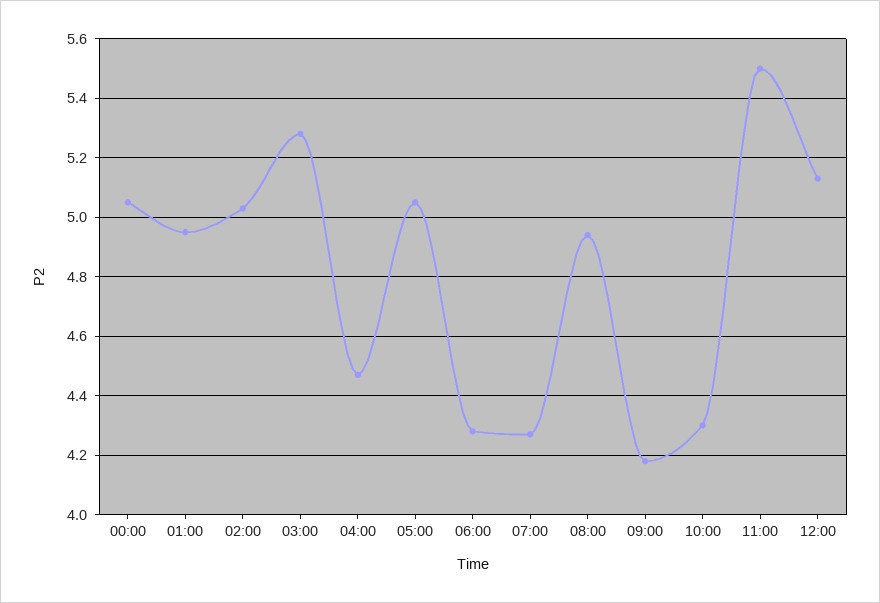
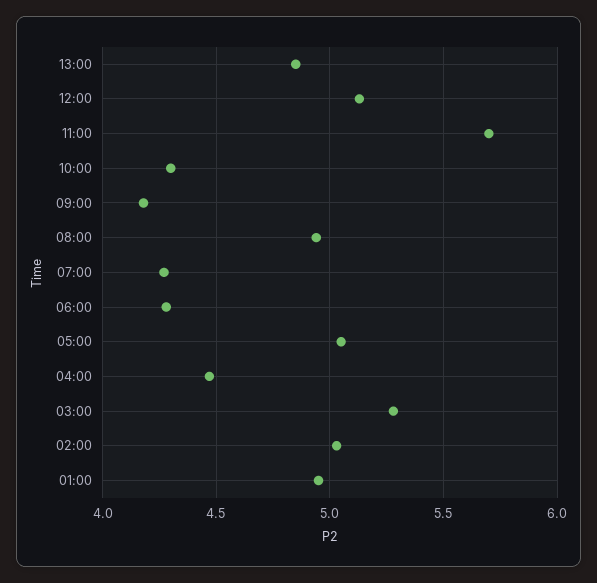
00:00: 5.05 -> none
11:00: 5.5 -> 5.7
13:00: none -> 4.85

